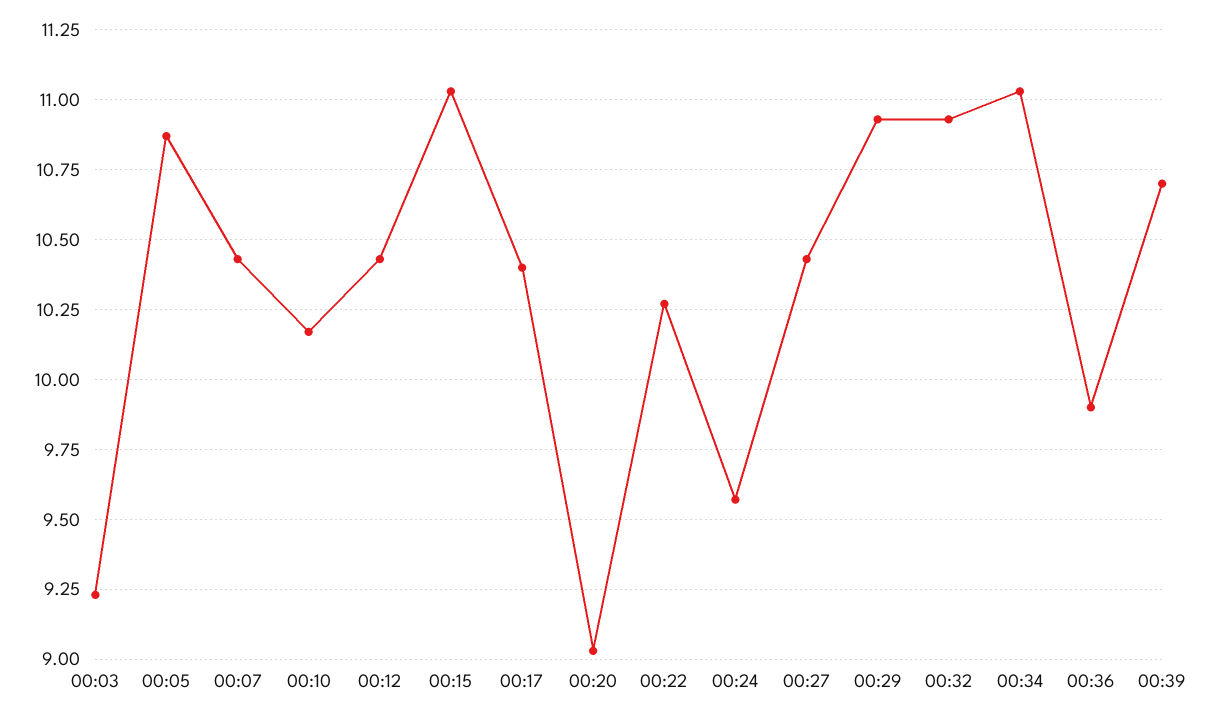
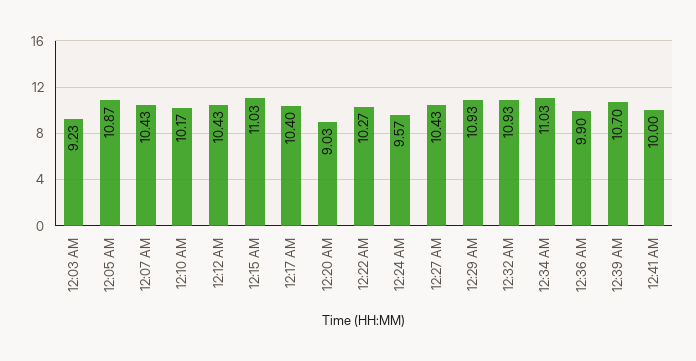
12:41 AM: none -> 10

